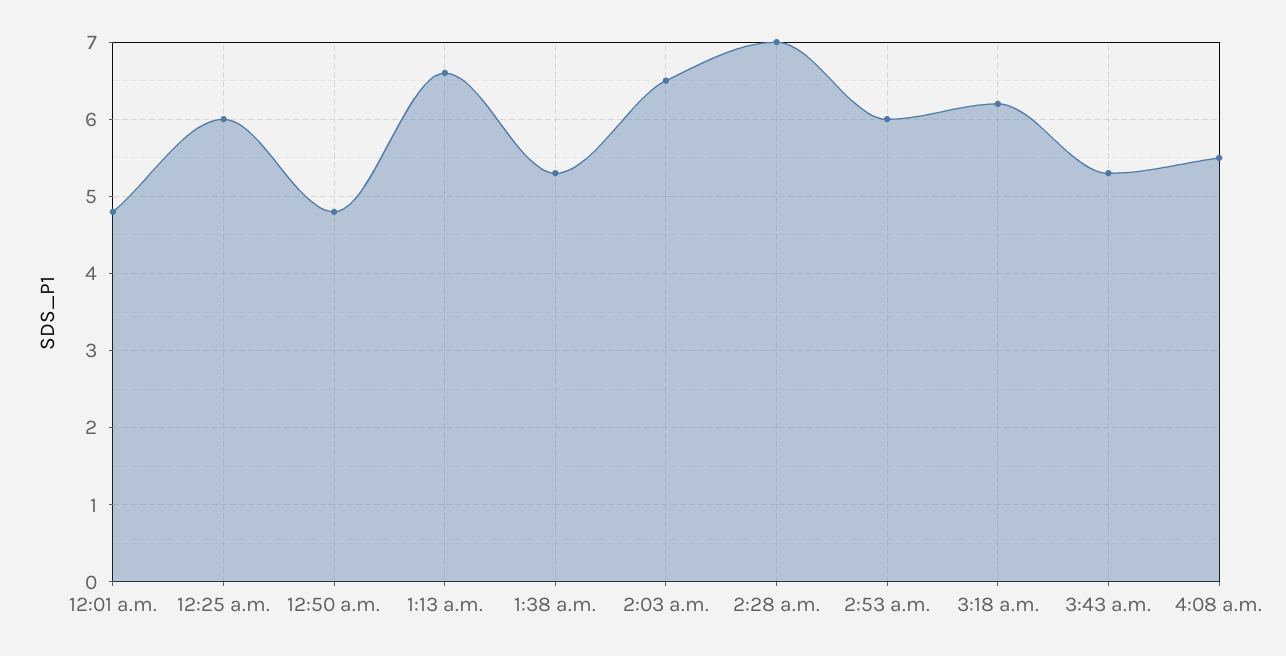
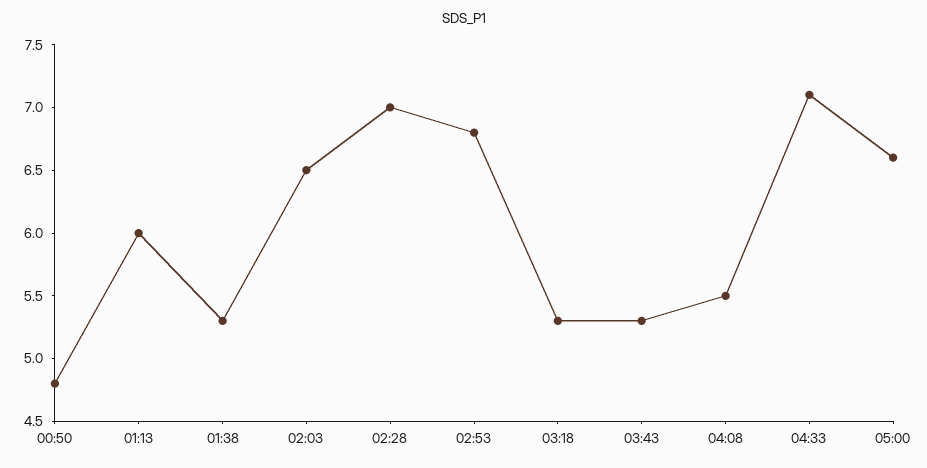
12:01 a.m.: 4.8 -> none
12:25 a.m.: 6 -> none
1:13 a.m.: 6.6 -> 6
2:53 a.m.: 6 -> 6.8
3:18 a.m.: 6.2 -> 5.3
04:33: none -> 7.1
05:00: none -> 6.6

